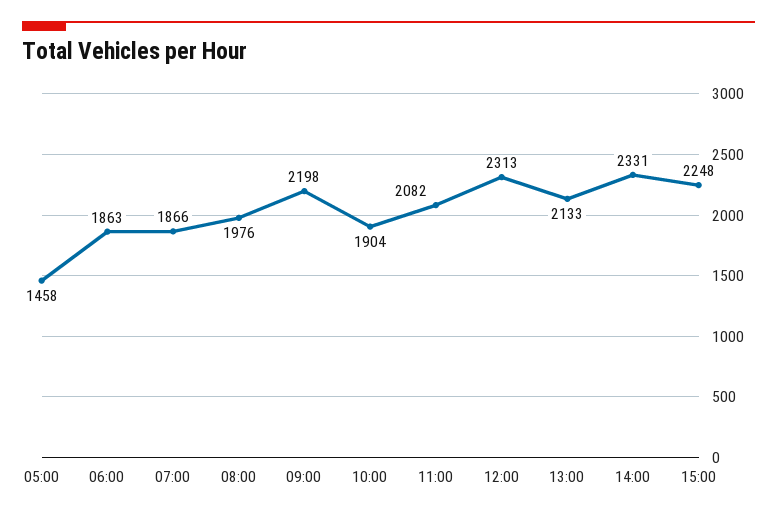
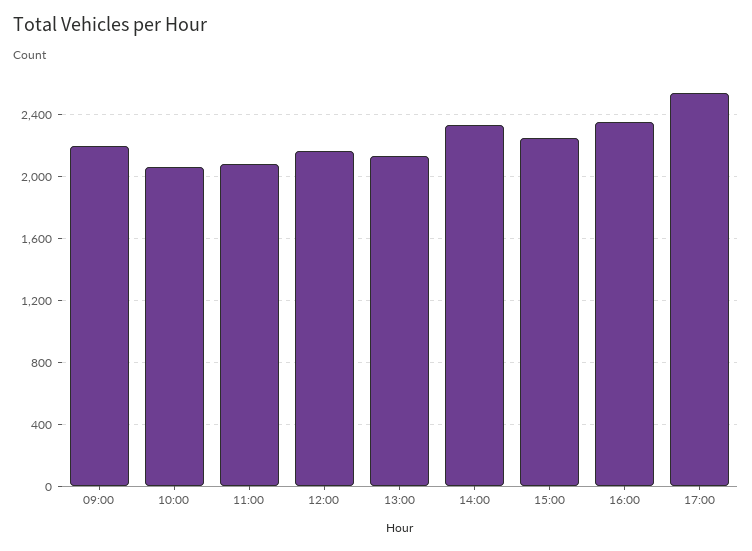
05:00: 1458 -> none
06:00: 1863 -> none
07:00: 1866 -> none
08:00: 1976 -> none
10:00: 1904 -> 2050
12:00: 2313 -> 2150
16:00: none -> 2350
17:00: none -> 2550

